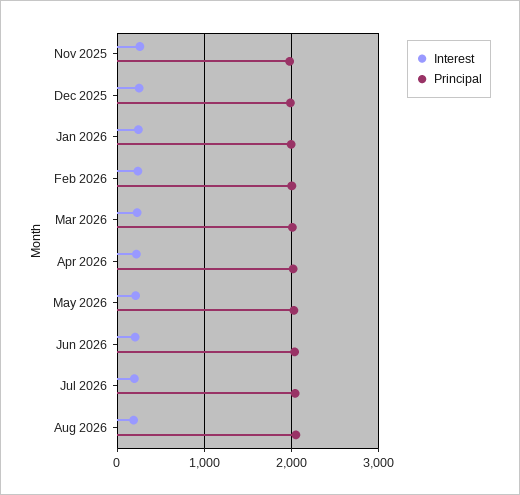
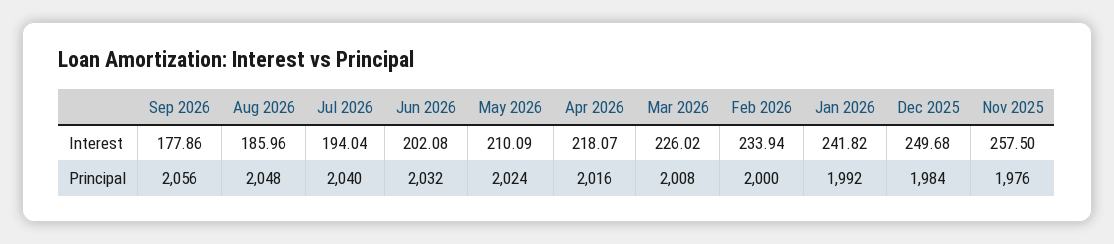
Interest, Sep 2026: none -> 177.86
Principal, Sep 2026: none -> 2056

